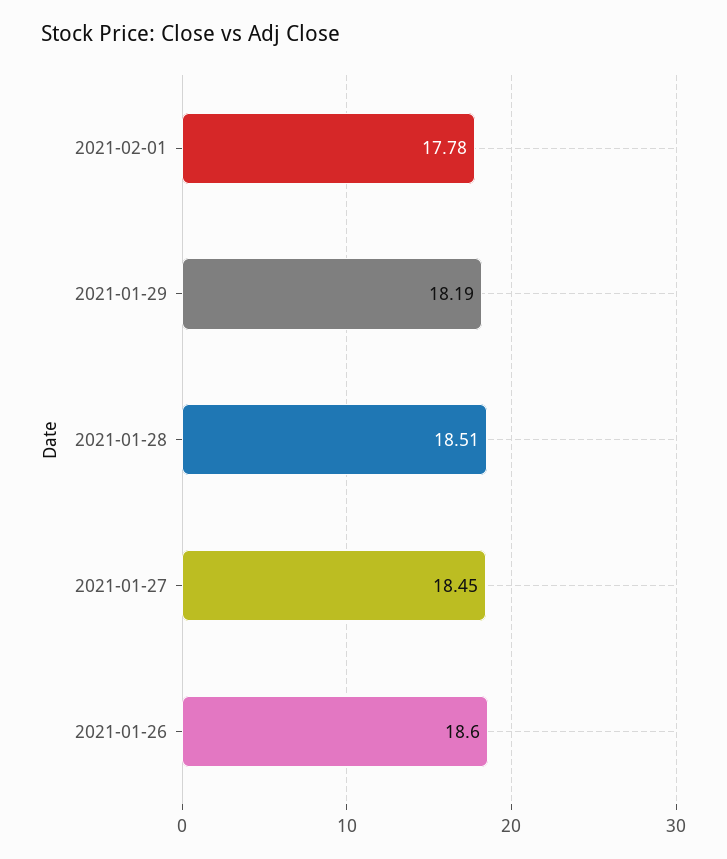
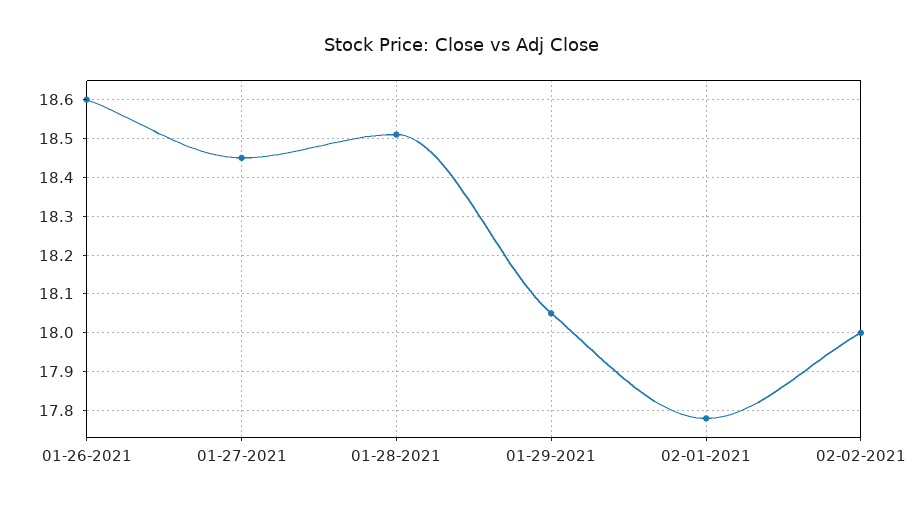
2021-01-29: 18.19 -> 18.05
02-02-2021: none -> 18

